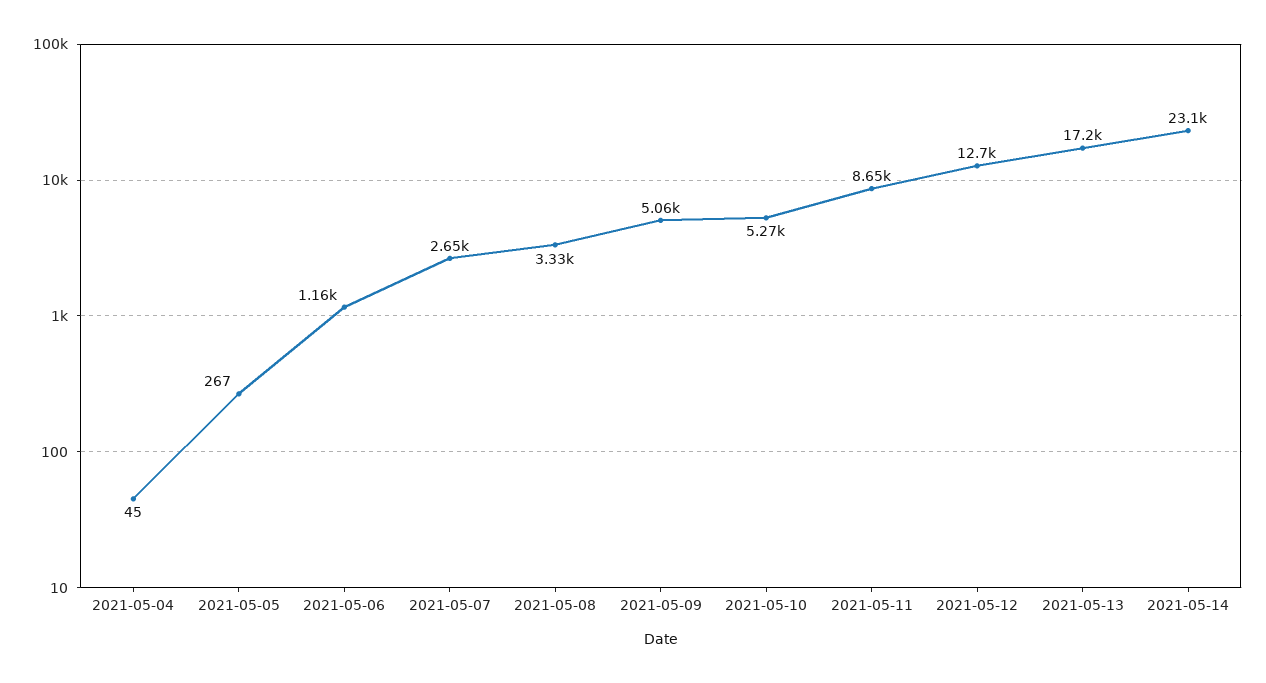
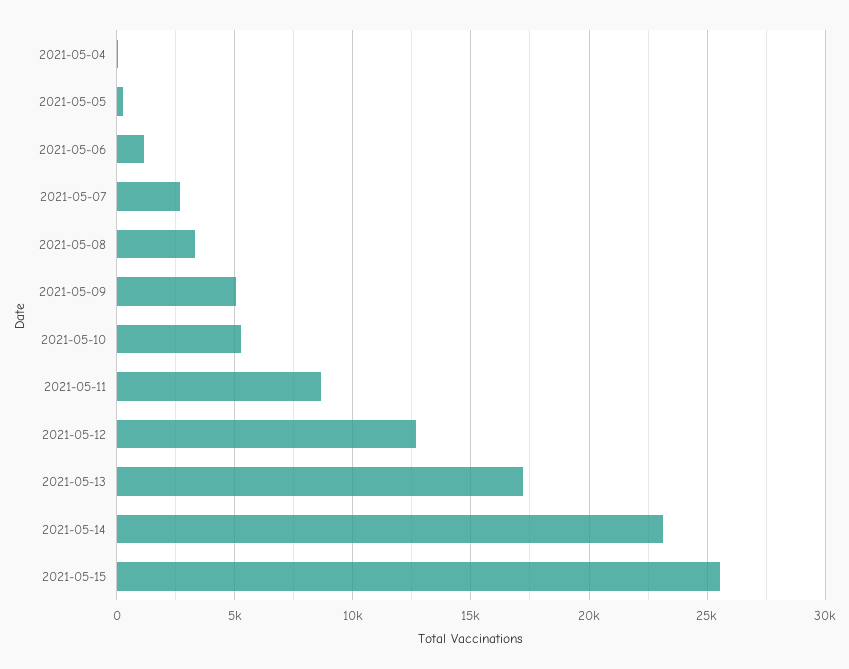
2021-05-15: none -> 25500

